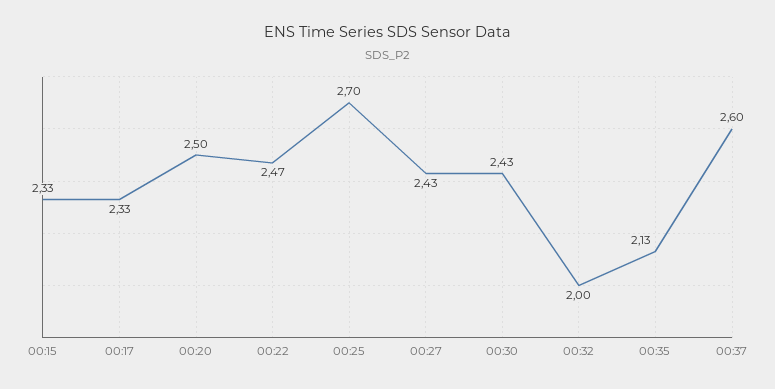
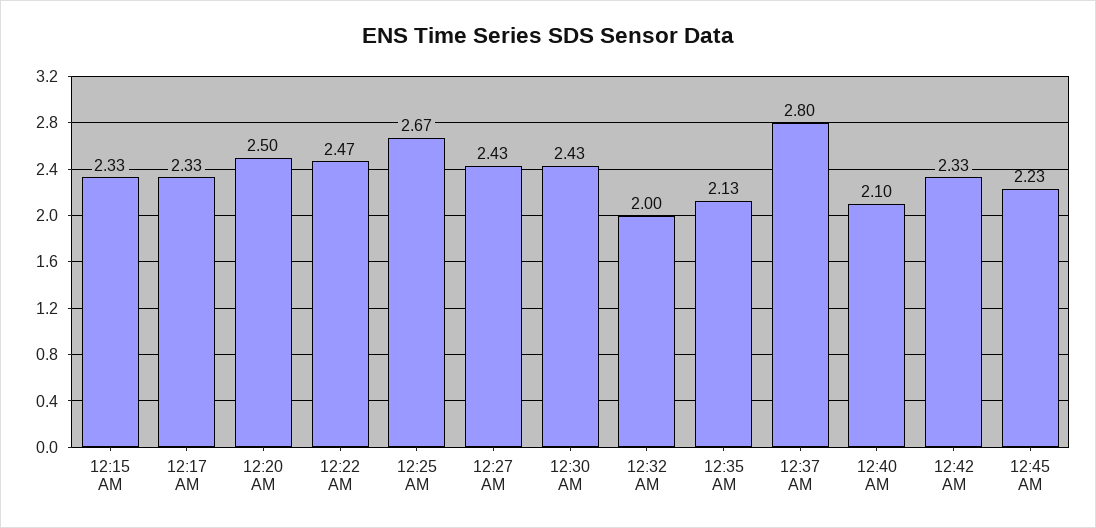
00:25: 2.7 -> 2.67
00:37: 2.6 -> 2.8
12:40 AM: none -> 2.1
12:42 AM: none -> 2.33
12:45 AM: none -> 2.23

